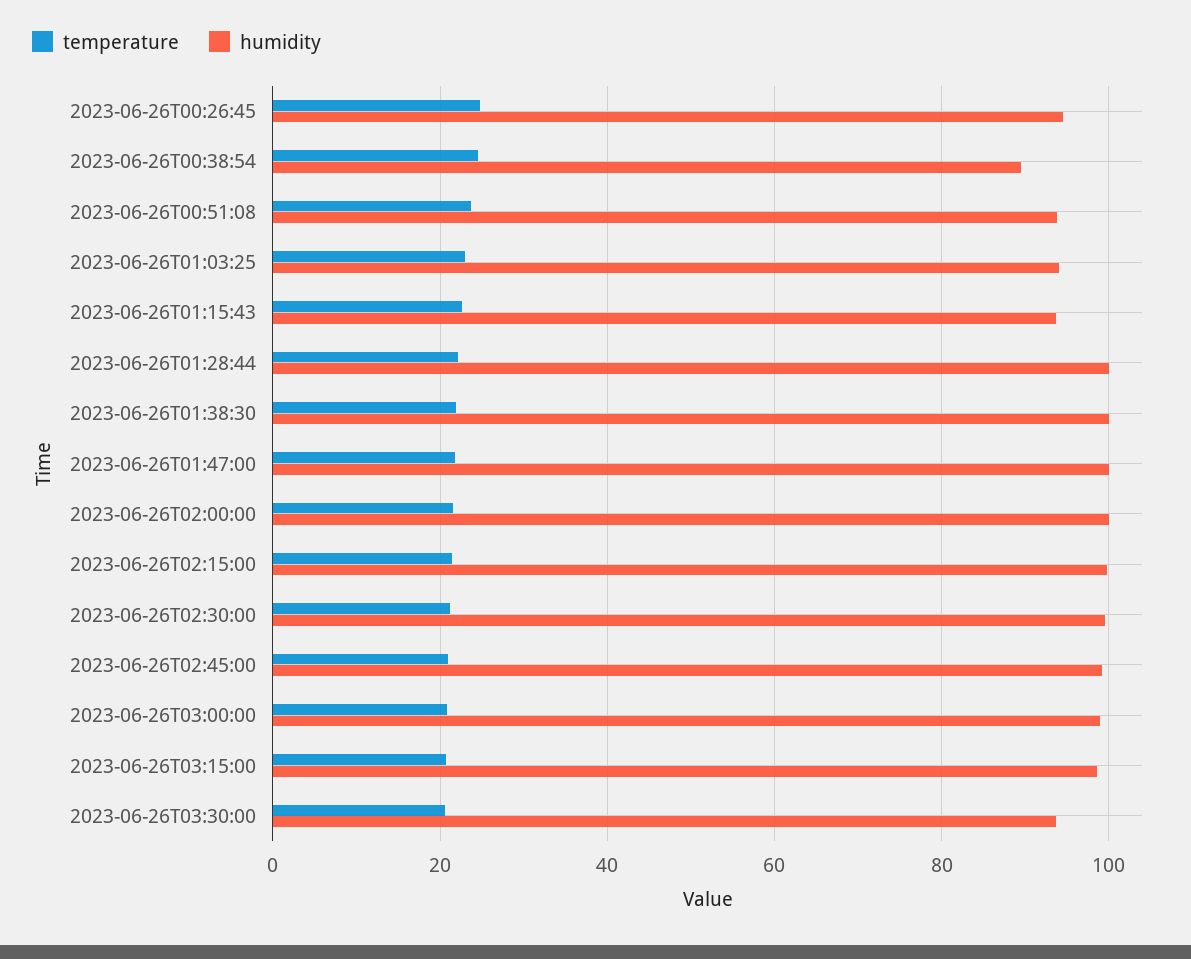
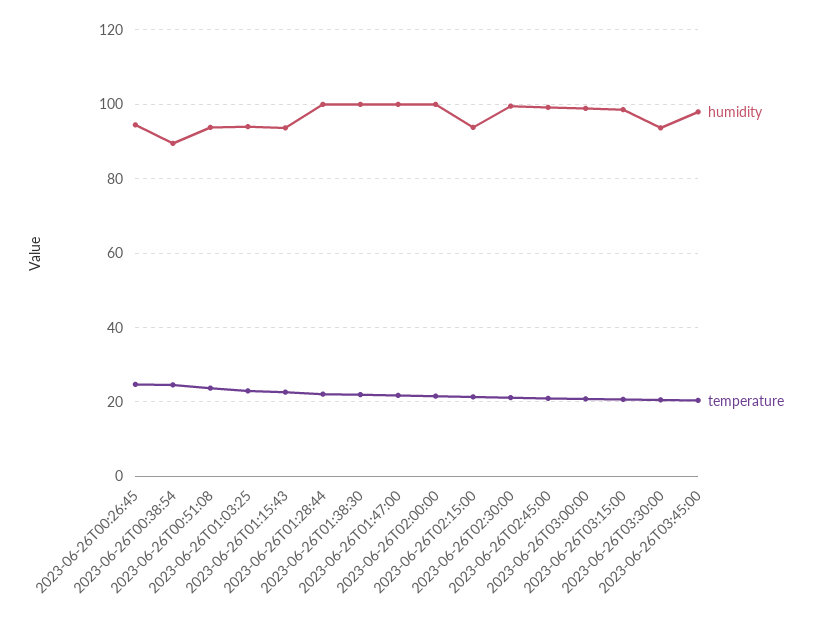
humidity, 2023-06-26T02:15:00: 100 -> 94
humidity, 2023-06-26T03:45:00: none -> 98
temperature, 2023-06-26T03:45:00: none -> 20

